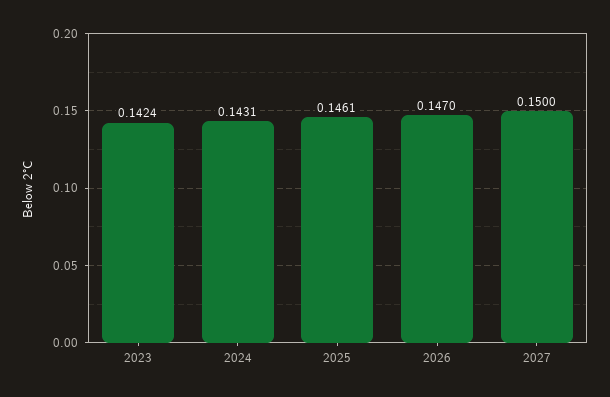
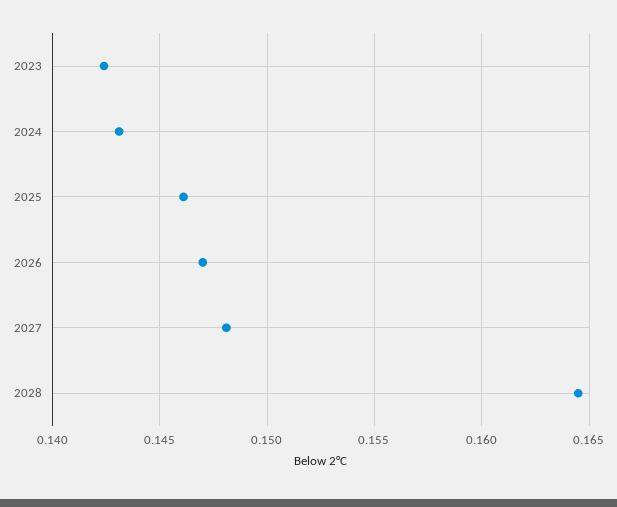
2027: 0.15 -> 0.148
2028: none -> 0.1645

